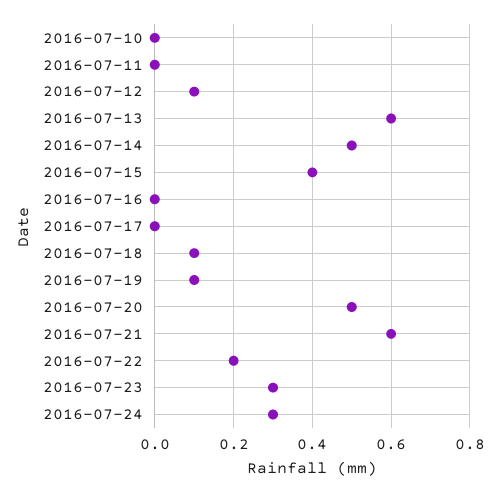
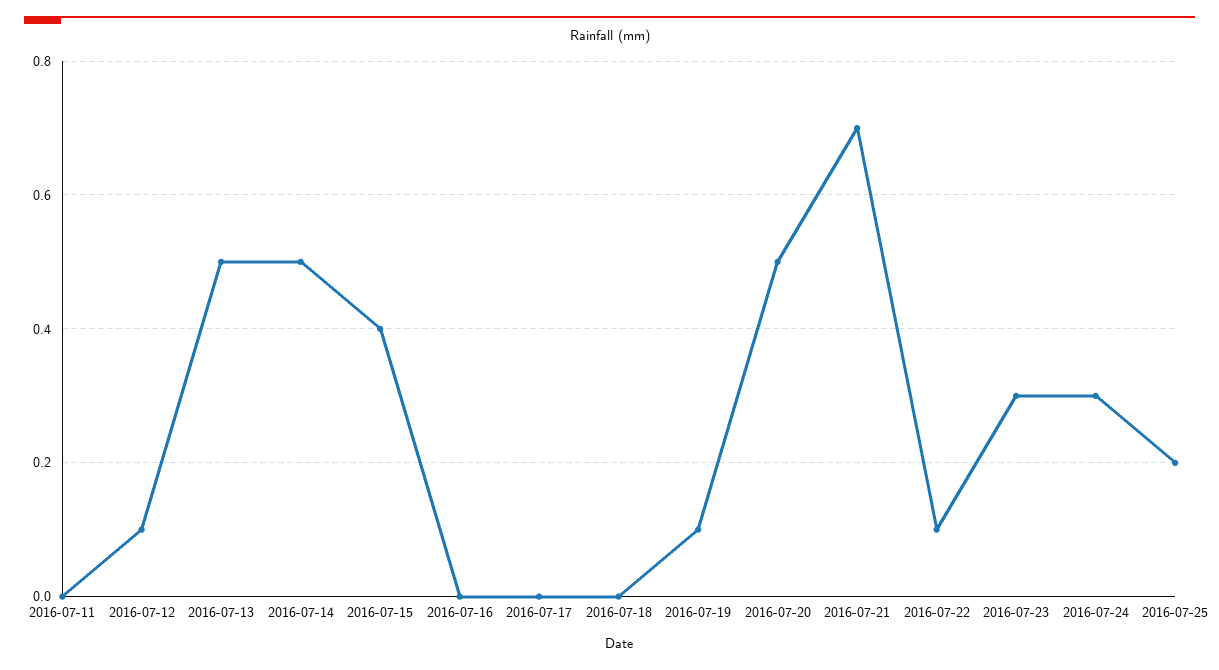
2016-07-10: 0 -> none
2016-07-13: 0.6 -> 0.5
2016-07-18: 0.1 -> 0
2016-07-21: 0.6 -> 0.7
2016-07-22: 0.2 -> 0.1
2016-07-25: none -> 0.2

